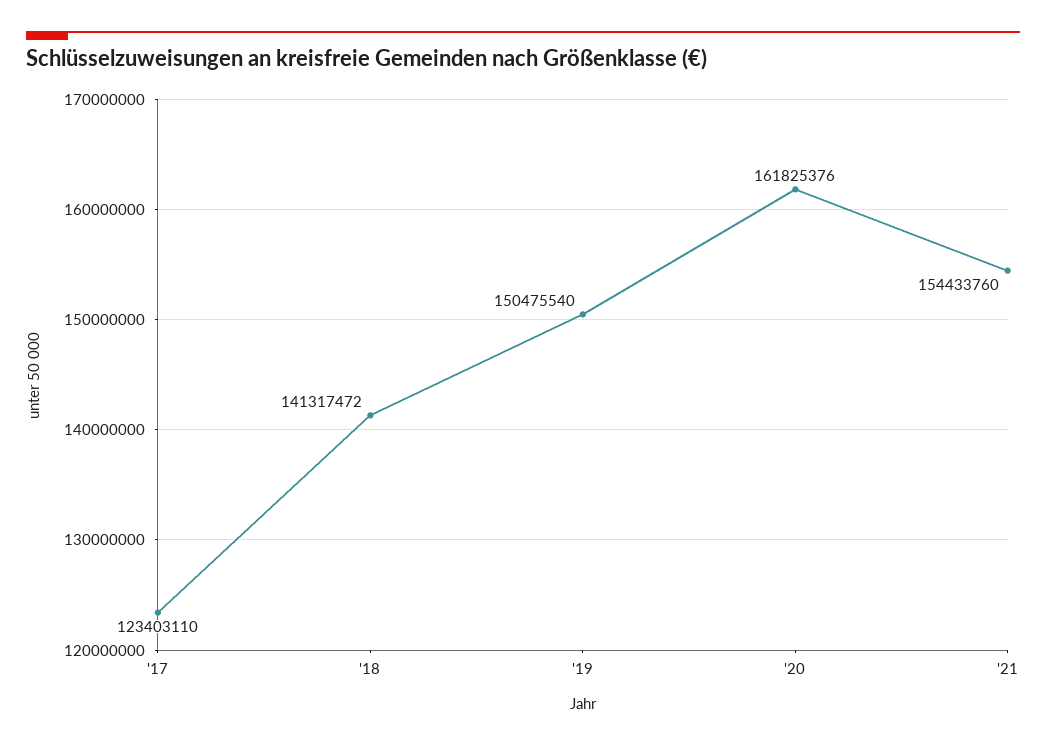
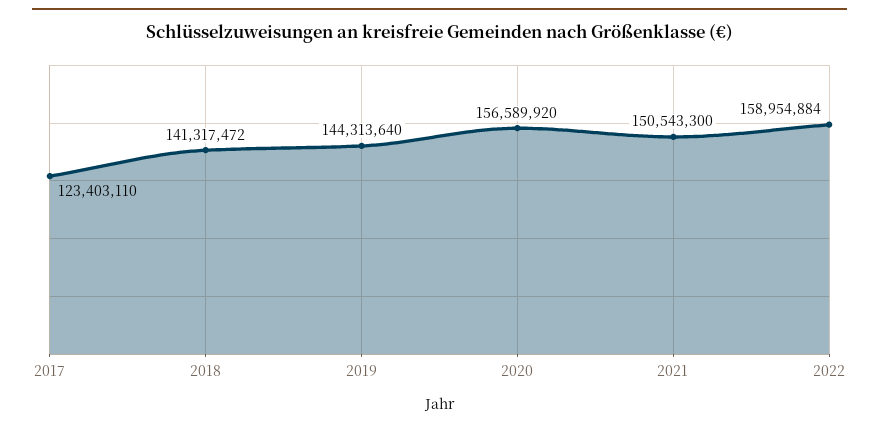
'19: 150475540 -> 144313640
'20: 161825376 -> 156589920
'21: 154433760 -> 150543300
2022: none -> 158954884

